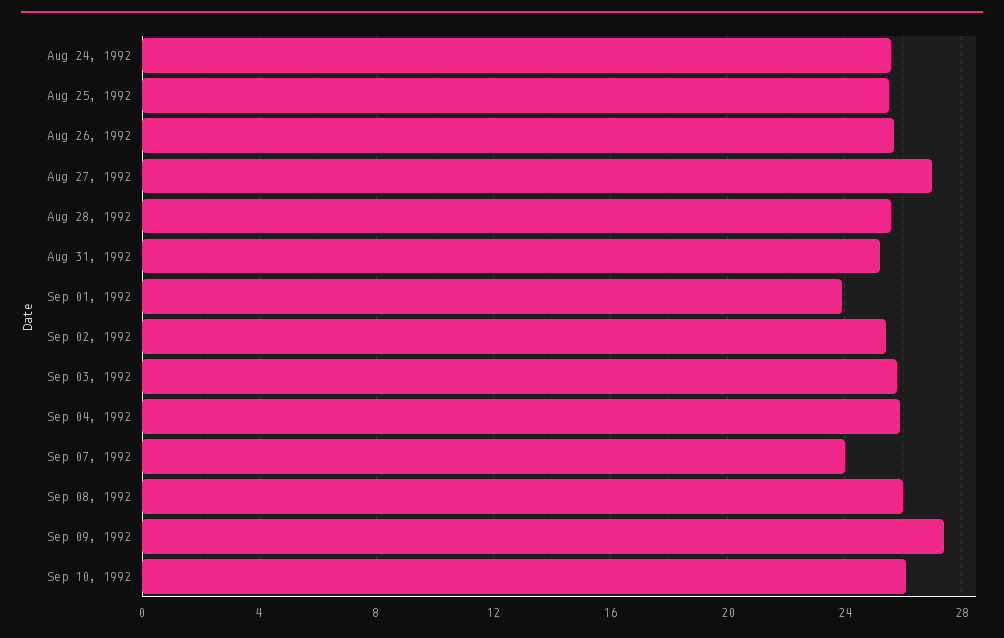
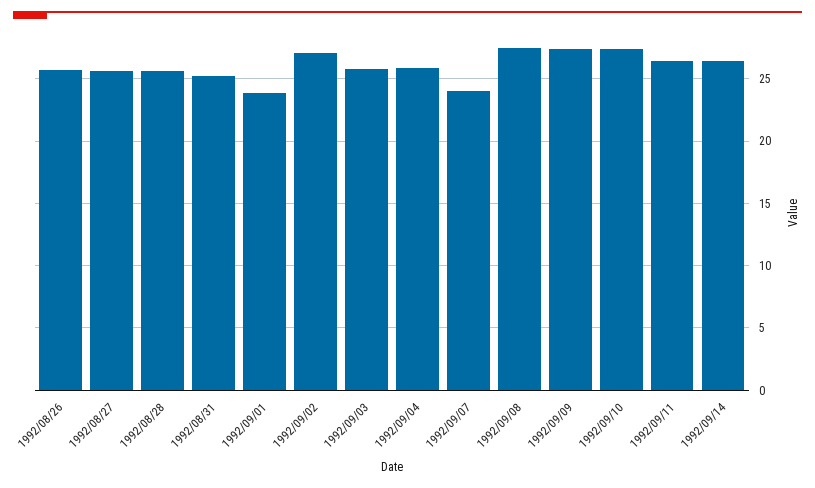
Aug 24, 1992: 25.5 -> none
Aug 25, 1992: 25.5 -> none
Aug 27, 1992: 27 -> 25.5
Sep 02, 1992: 25.5 -> 27
Sep 08, 1992: 26 -> 27.5
Sep 10, 1992: 26 -> 27.5
1992/09/11: none -> 26.5
1992/09/14: none -> 26.5

